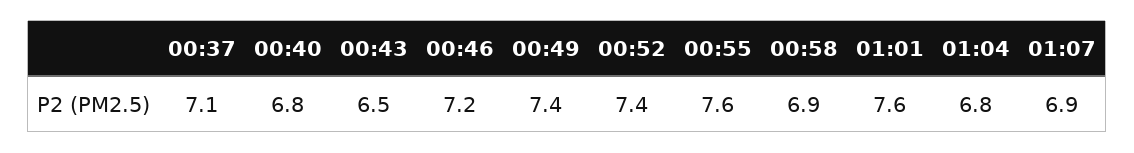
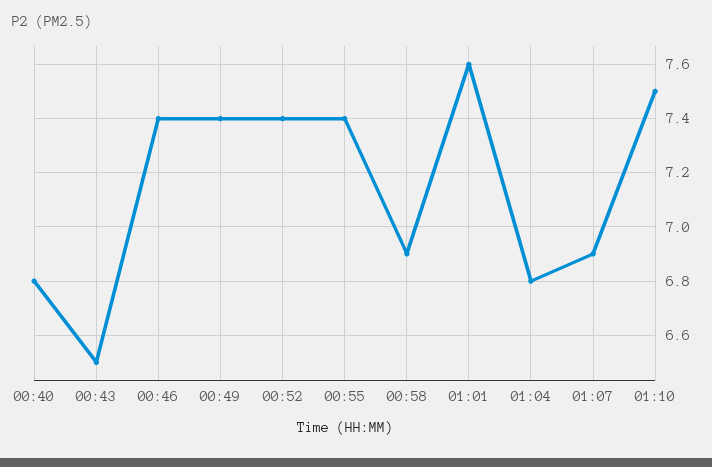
00:37: 7.1 -> none
00:46: 7.2 -> 7.4
00:55: 7.6 -> 7.4
01:10: none -> 7.5

